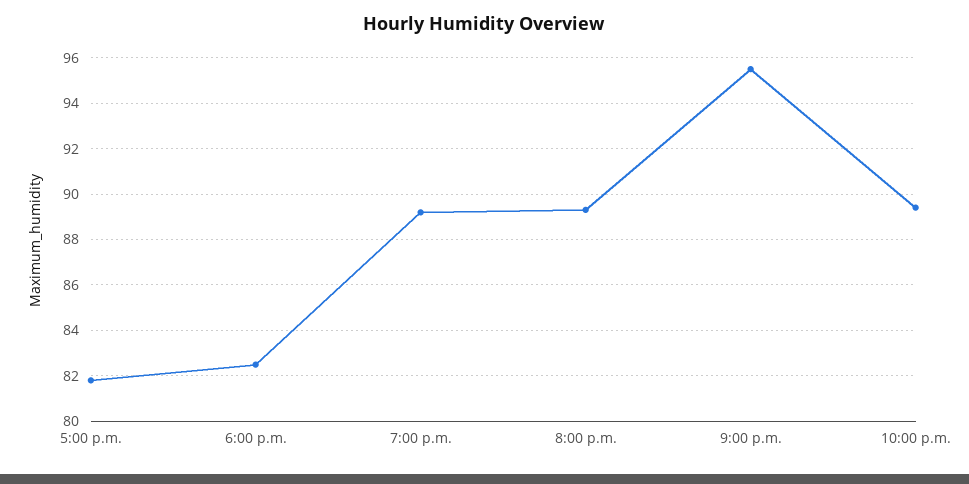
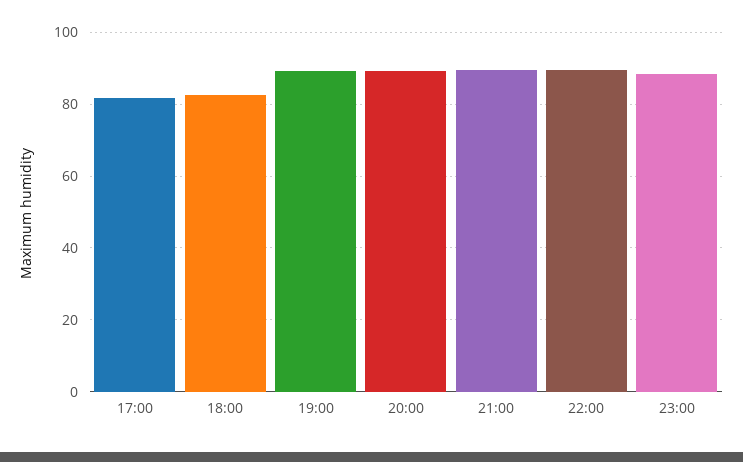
9:00 p.m.: 95.5 -> 90
23:00: none -> 88

